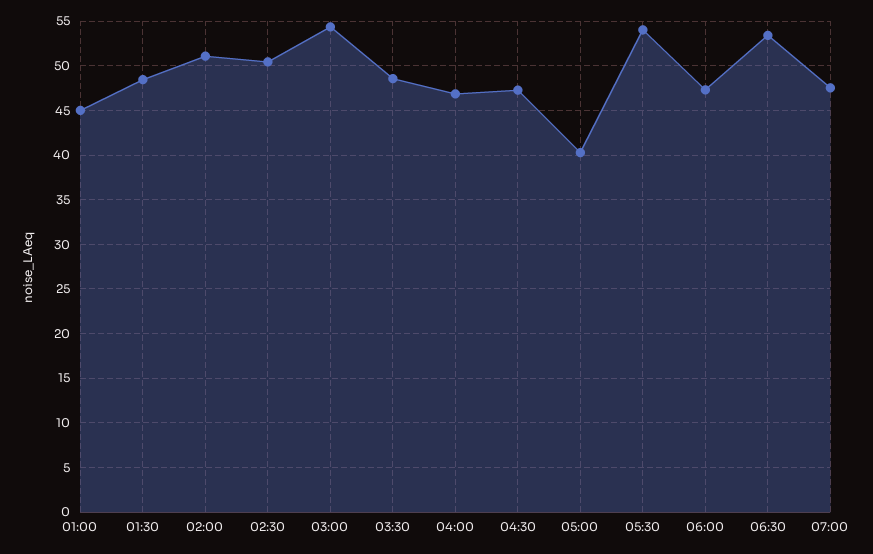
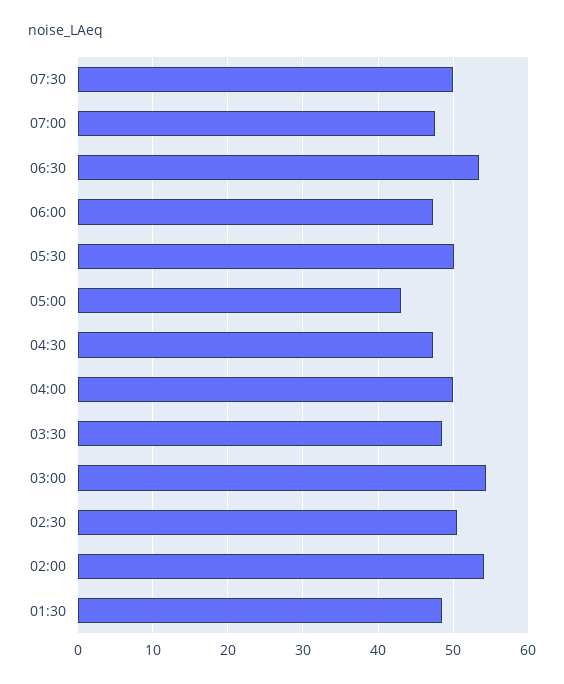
01:00: 45 -> none
02:00: 51 -> 54
04:00: 47 -> 50
05:00: 40 -> 43
05:30: 54 -> 50
07:30: none -> 50

